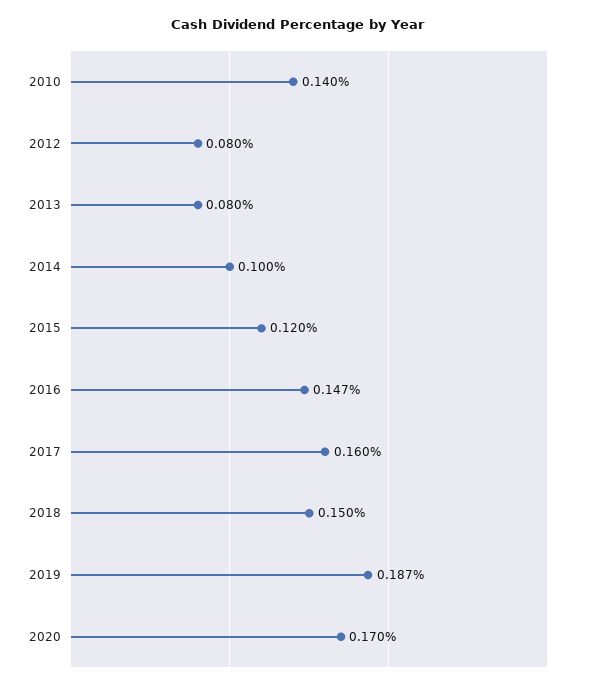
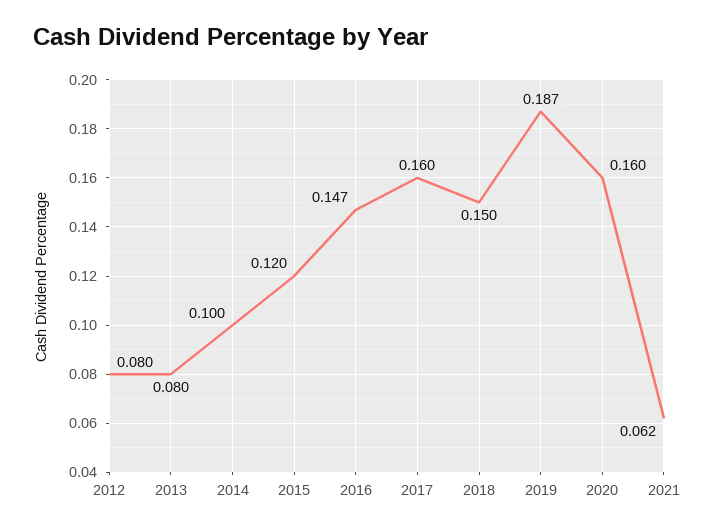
2010: 0.14 -> none
2020: 0.17 -> 0.16
2021: none -> 0.062

